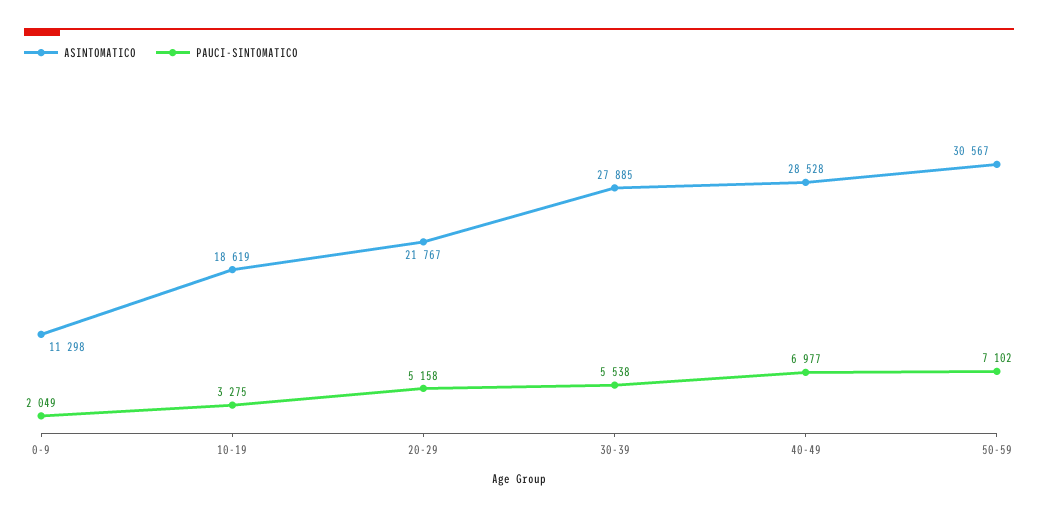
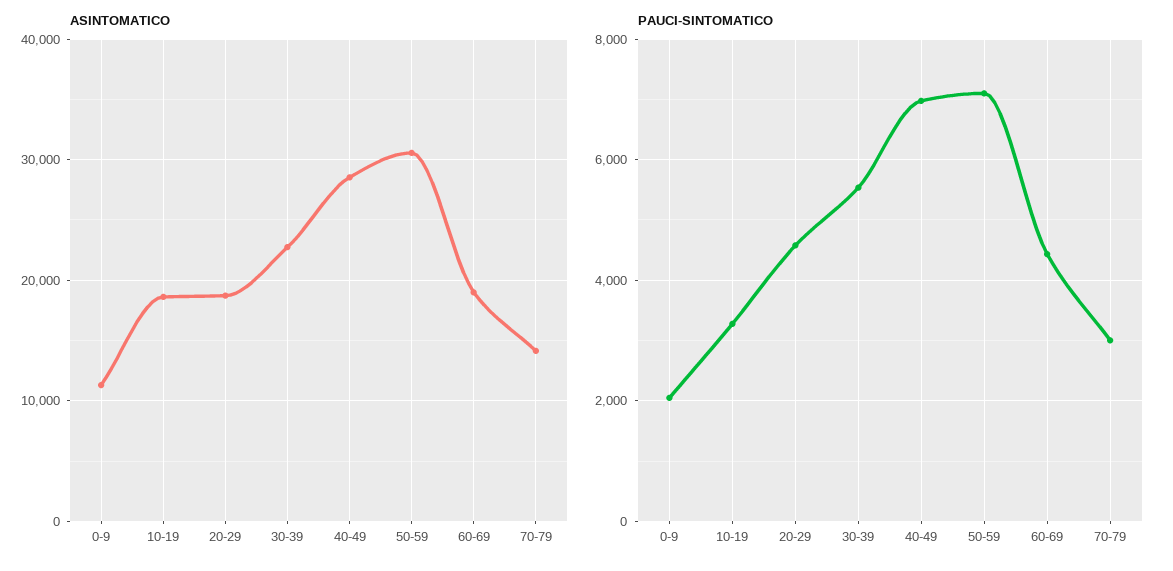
ASINTOMATICO, 20-29: 21767 -> 19000
PAUCI-SINTOMATICO, 20-29: 5158 -> 4600
ASINTOMATICO, 30-39: 27885 -> 23000
ASINTOMATICO, 60-69: none -> 19000
ASINTOMATICO, 70-79: none -> 14000
PAUCI-SINTOMATICO, 60-69: none -> 4400
PAUCI-SINTOMATICO, 70-79: none -> 3000

